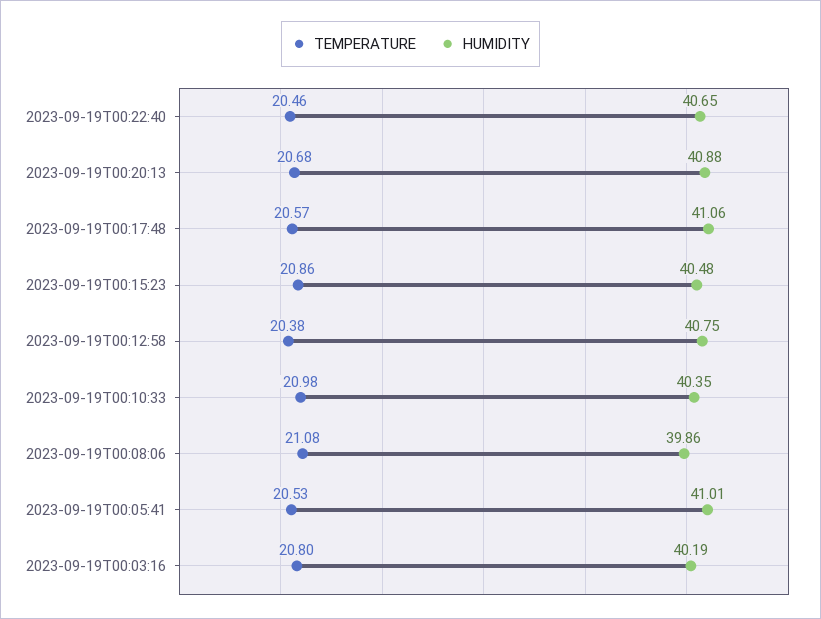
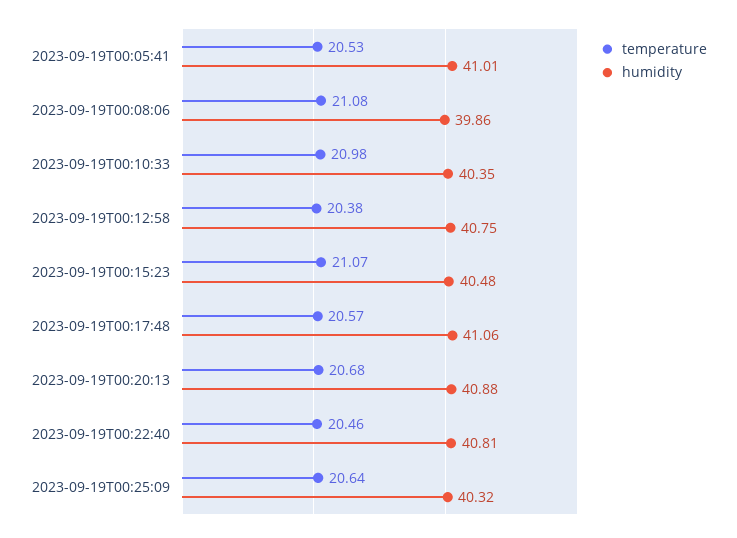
HUMIDITY, 2023-09-19T00:22:40: 40.65 -> 40.81
TEMPERATURE, 2023-09-19T00:15:23: 20.86 -> 21.07
TEMPERATURE, 2023-09-19T00:03:16: 20.8 -> none
HUMIDITY, 2023-09-19T00:03:16: 40.19 -> none
TEMPERATURE, 2023-09-19T00:25:09: none -> 20.64
HUMIDITY, 2023-09-19T00:25:09: none -> 40.32

